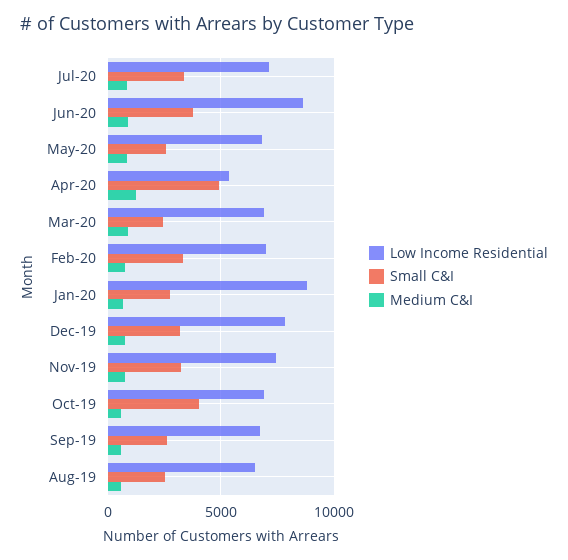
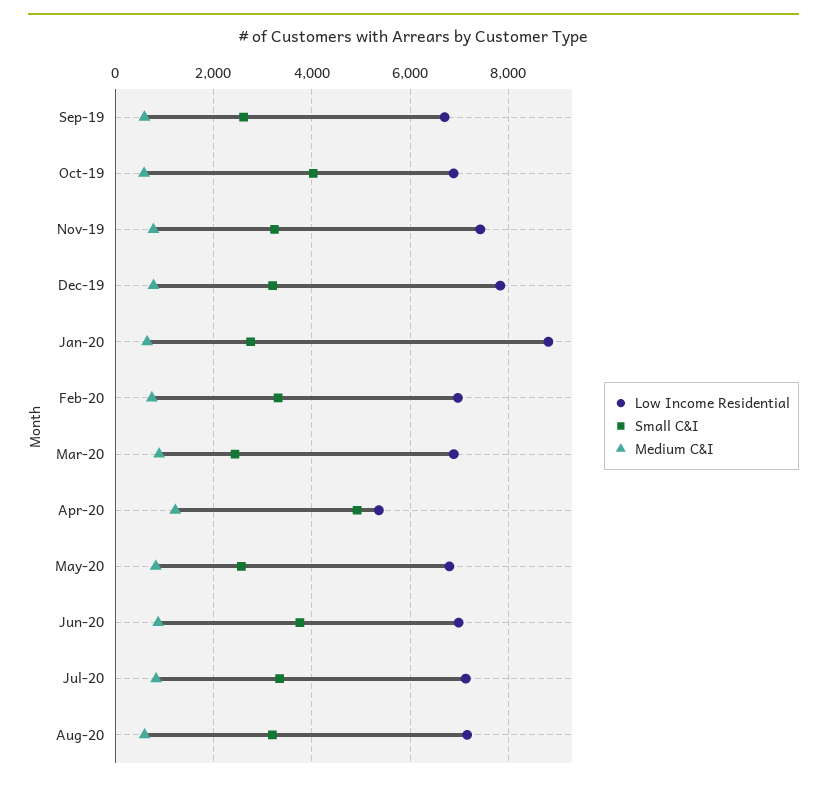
Low Income Residential, Jun-20: 8500 -> 7000
Low Income Residential, Aug-19: 6500 -> none
Small C&I, Aug-19: 2500 -> none
Medium C&I, Aug-19: 500 -> none
Low Income Residential, Aug-20: none -> 7200
Small C&I, Aug-20: none -> 3200
Medium C&I, Aug-20: none -> 600

